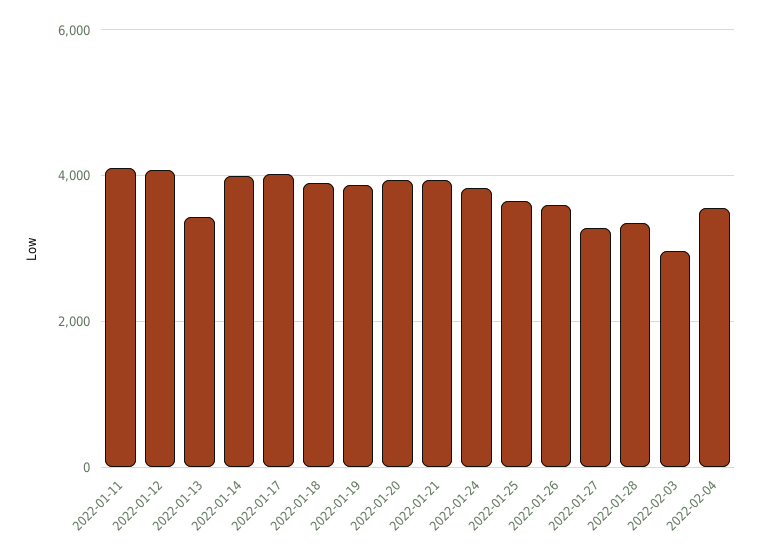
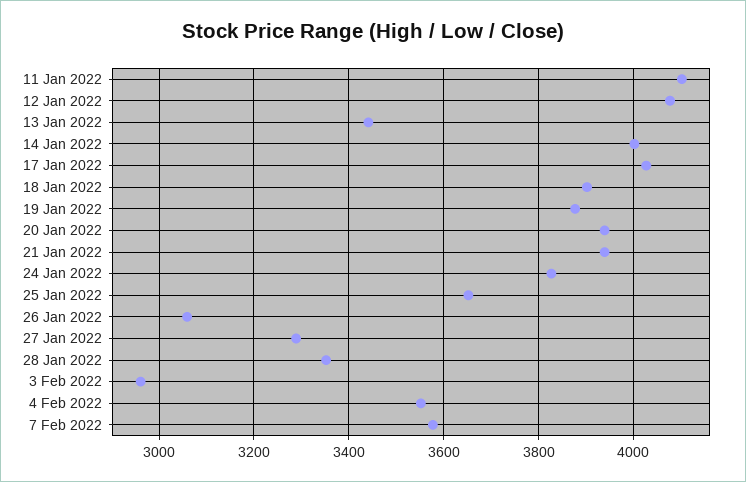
2022-01-26: 3600 -> 3060
7 Feb 2022: none -> 3580

